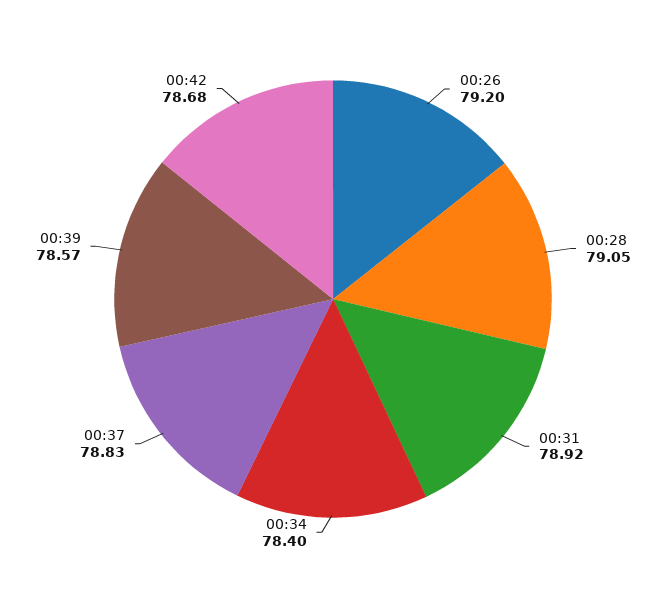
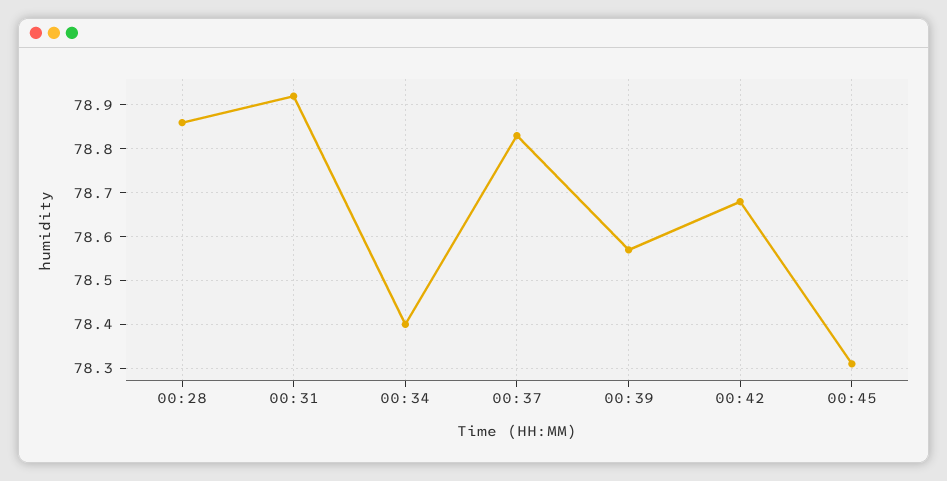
00:26: 79.2 -> none
00:28: 79.05 -> 78.85
00:45: none -> 78.3

